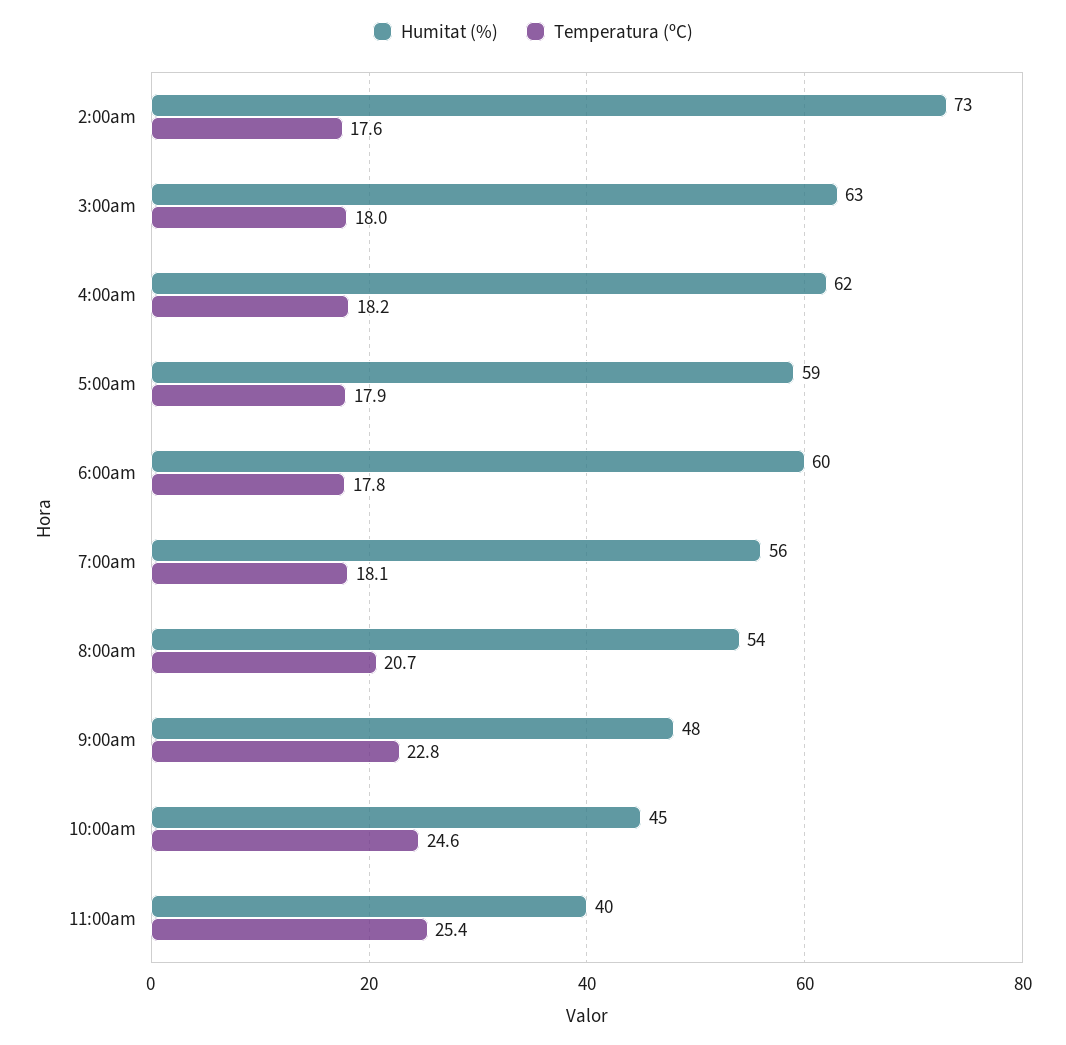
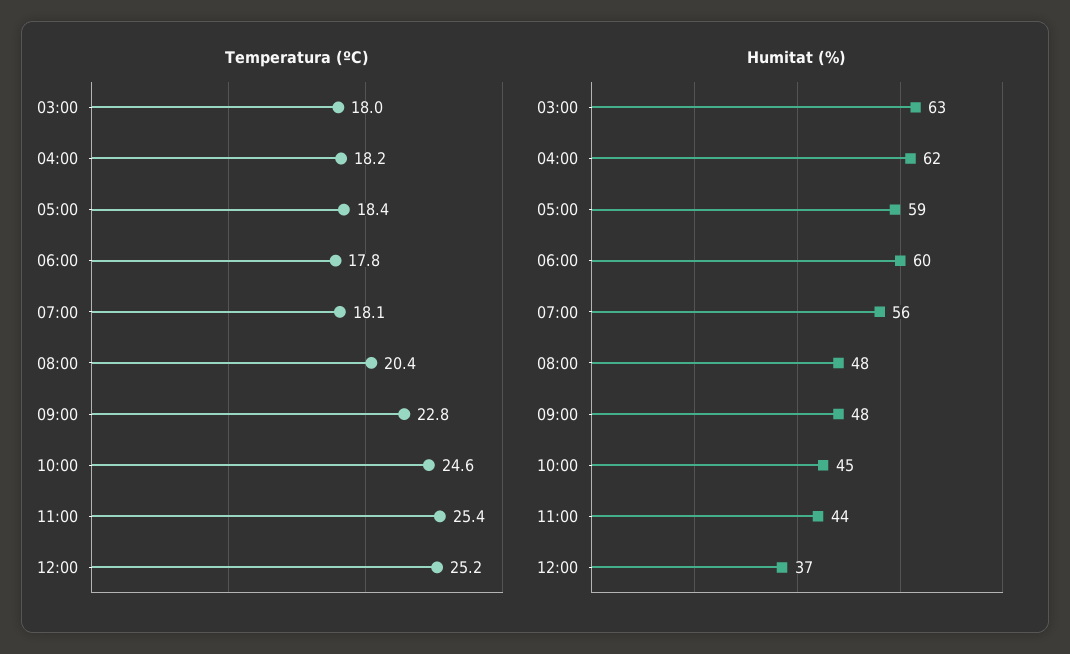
Humitat (%), 2:00am: 73 -> none
Temperatura (ºC), 2:00am: 17.6 -> none
Temperatura (ºC), 5:00am: 17.9 -> 18.4
Humitat (%), 8:00am: 54 -> 48
Temperatura (ºC), 8:00am: 20.7 -> 20.4
Humitat (%), 11:00am: 40 -> 44
Temperatura (ºC), 12:00: none -> 25.2
Humitat (%), 12:00: none -> 37

